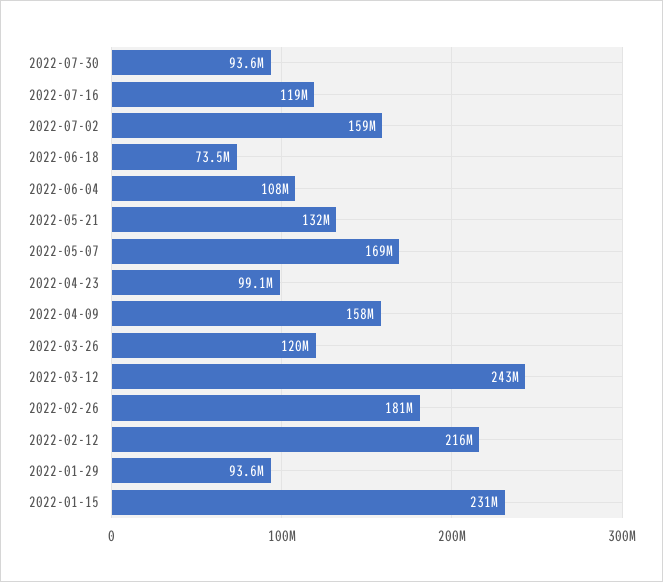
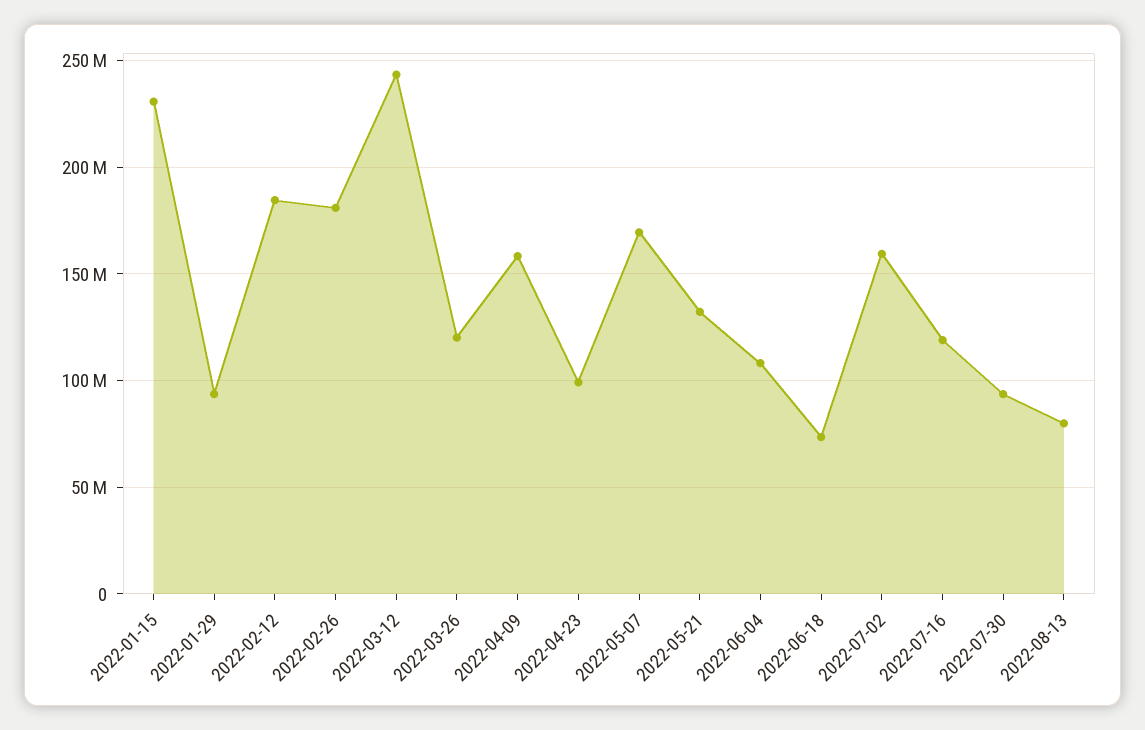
2022-02-12: 216000000 -> 185000000
2022-08-13: none -> 80000000

